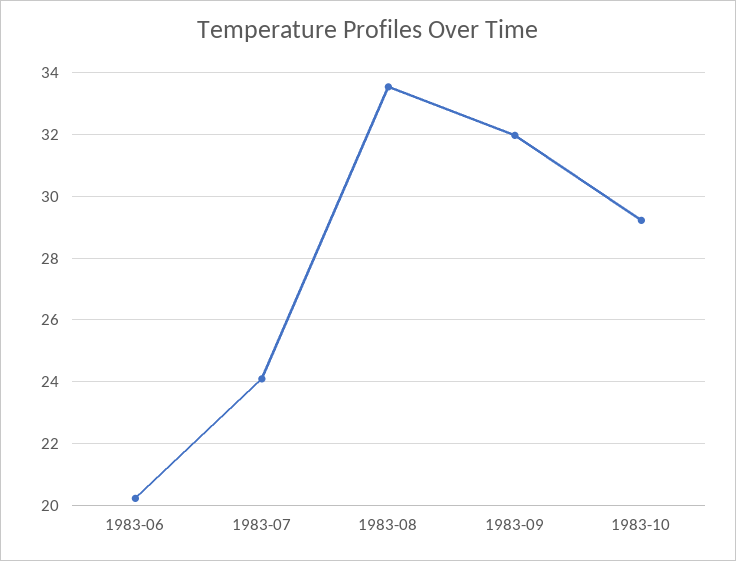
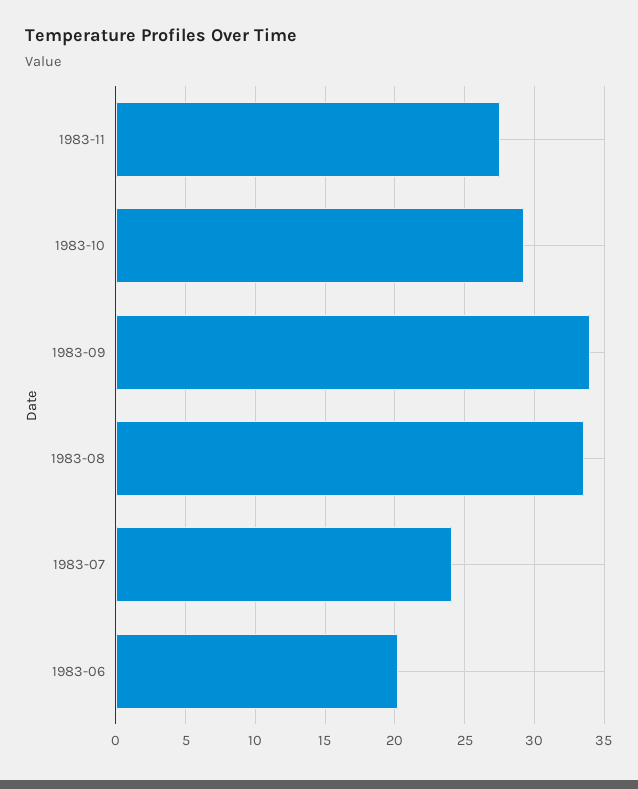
1983-09: 32 -> 34
1983-11: none -> 27.5

